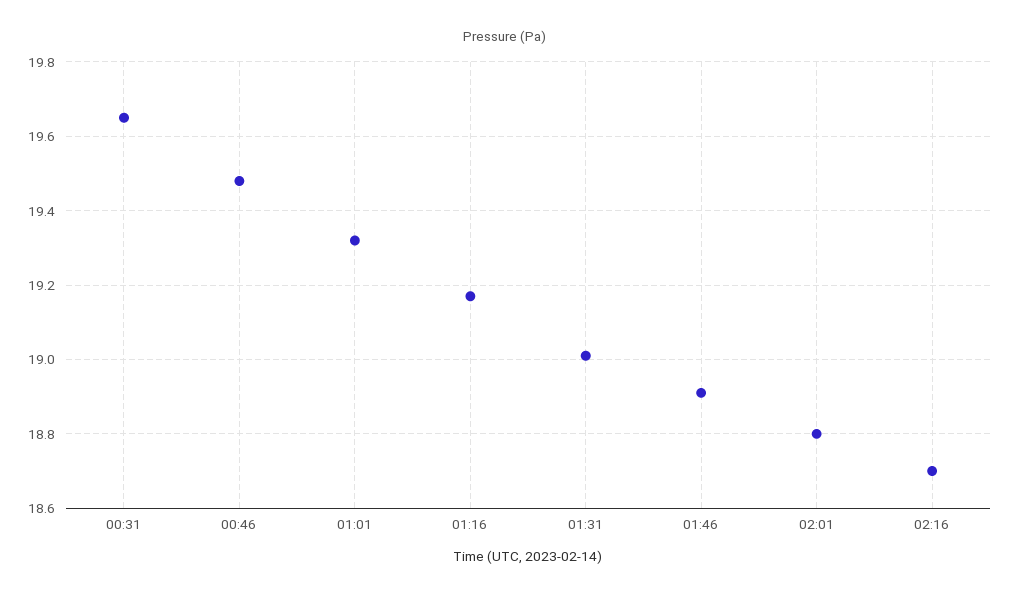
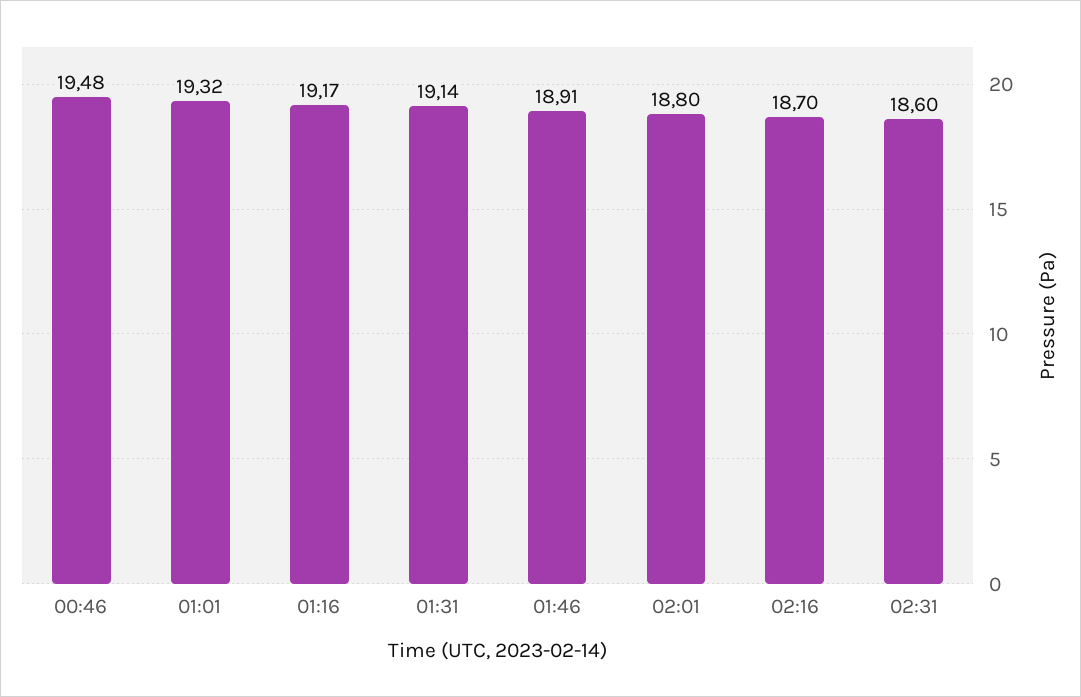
00:31: 19.65 -> none
01:31: 19 -> 19.14
02:31: none -> 18.6

